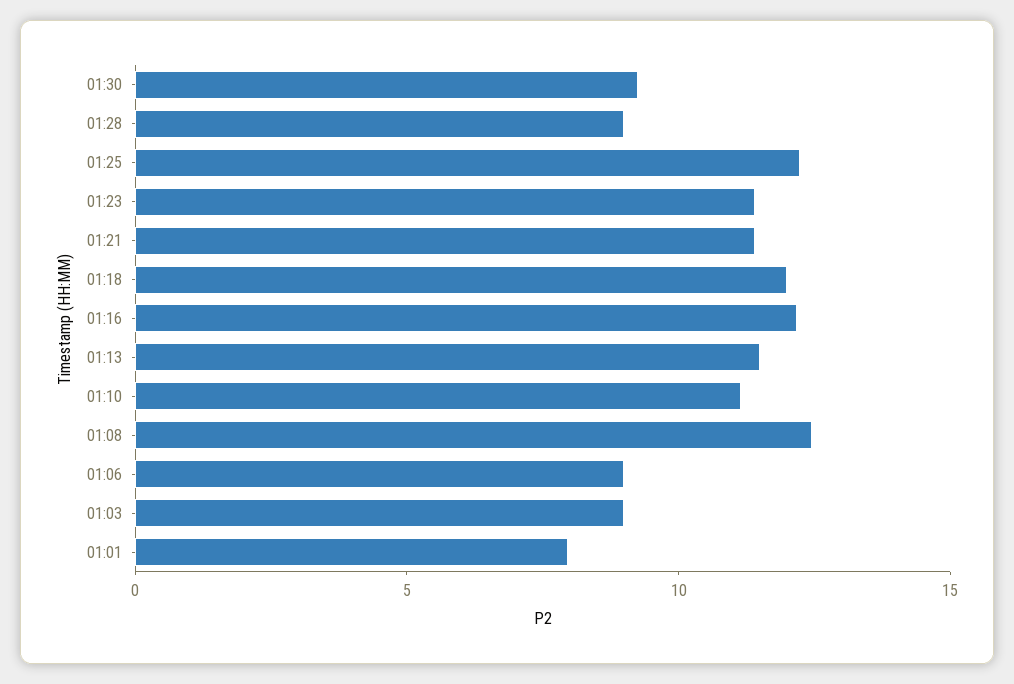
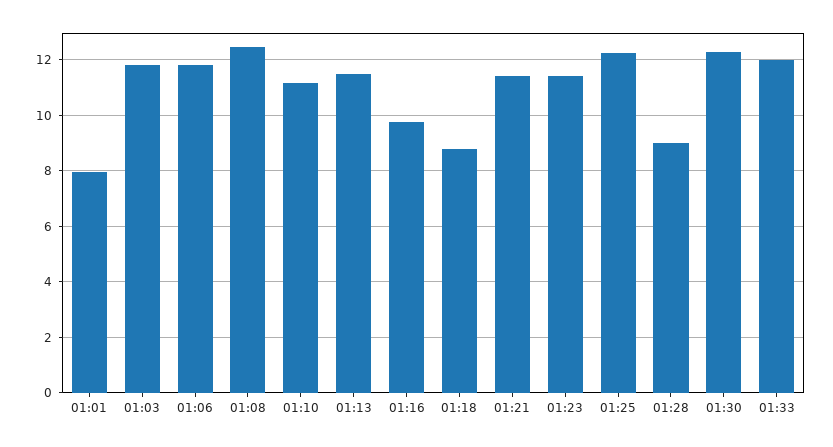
01:30: 9 -> 12.25
01:18: 12 -> 8.75
01:16: 12 -> 9.75
01:06: 9 -> 11.75
01:03: 9 -> 11.75
01:33: none -> 12

